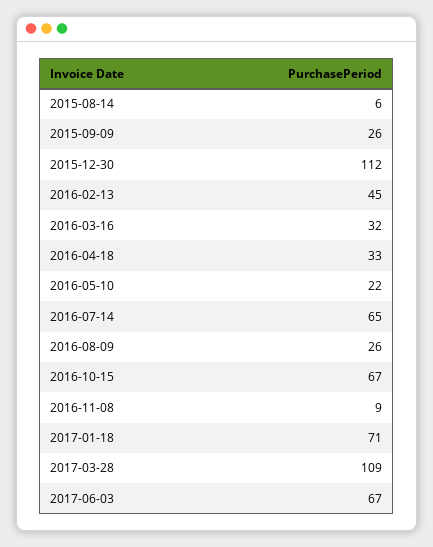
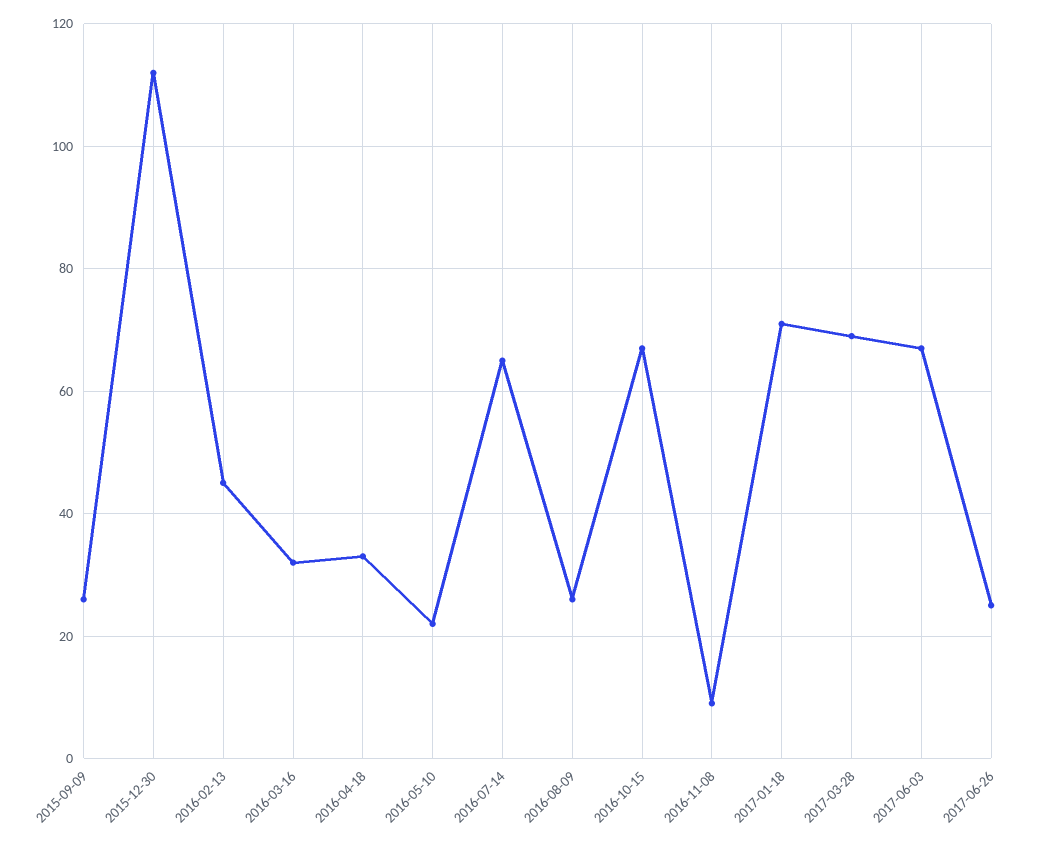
2015-08-14: 6 -> none
2017-03-28: 109 -> 70
2017-06-26: none -> 25

